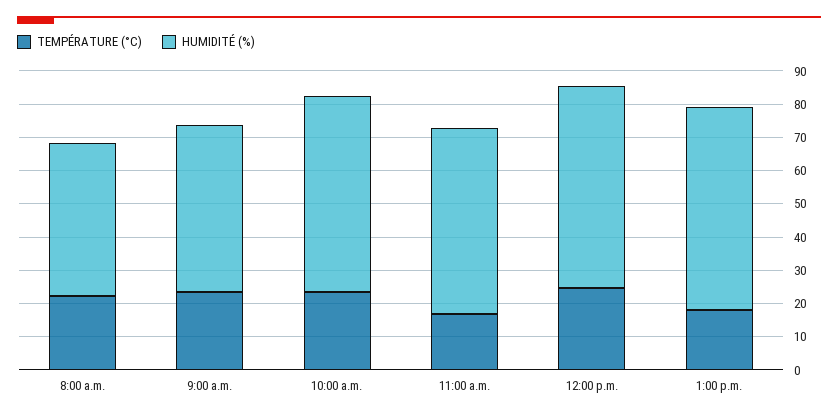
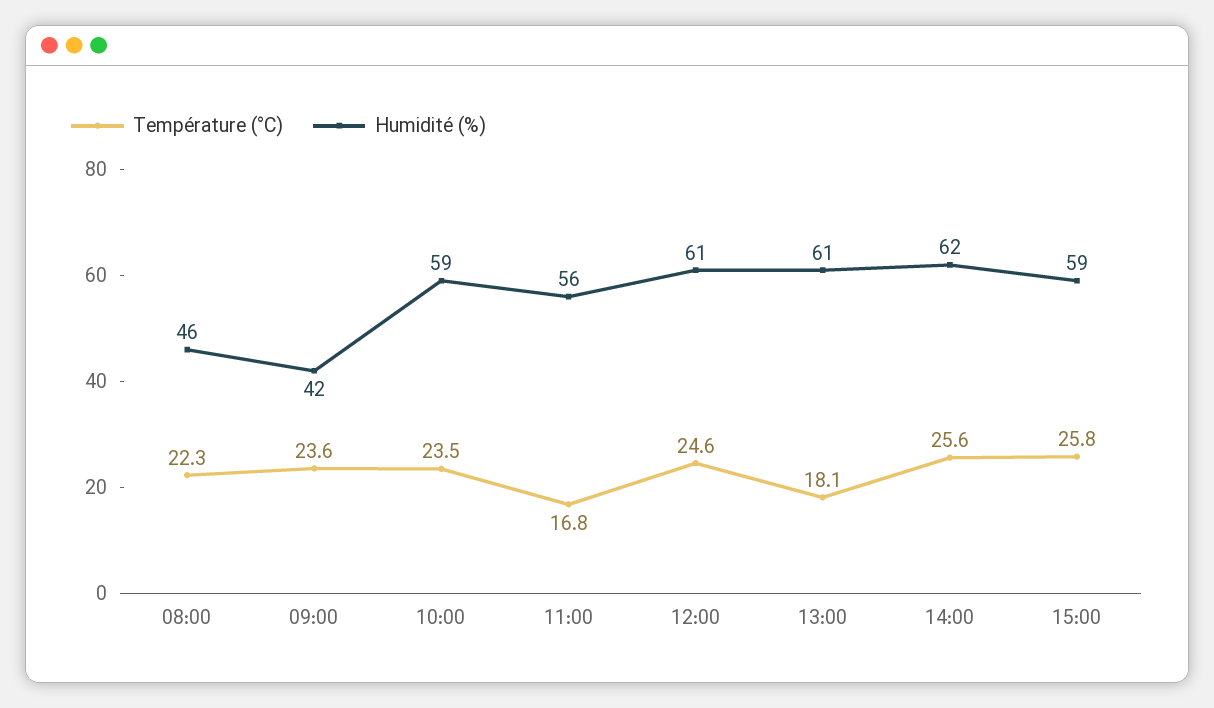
HUMIDITÉ (%), 9:00 a.m.: 50 -> 42
TEMPÉRATURE (°C), 14:00: none -> 25.6
HUMIDITÉ (%), 14:00: none -> 62
TEMPÉRATURE (°C), 15:00: none -> 25.8
HUMIDITÉ (%), 15:00: none -> 59

